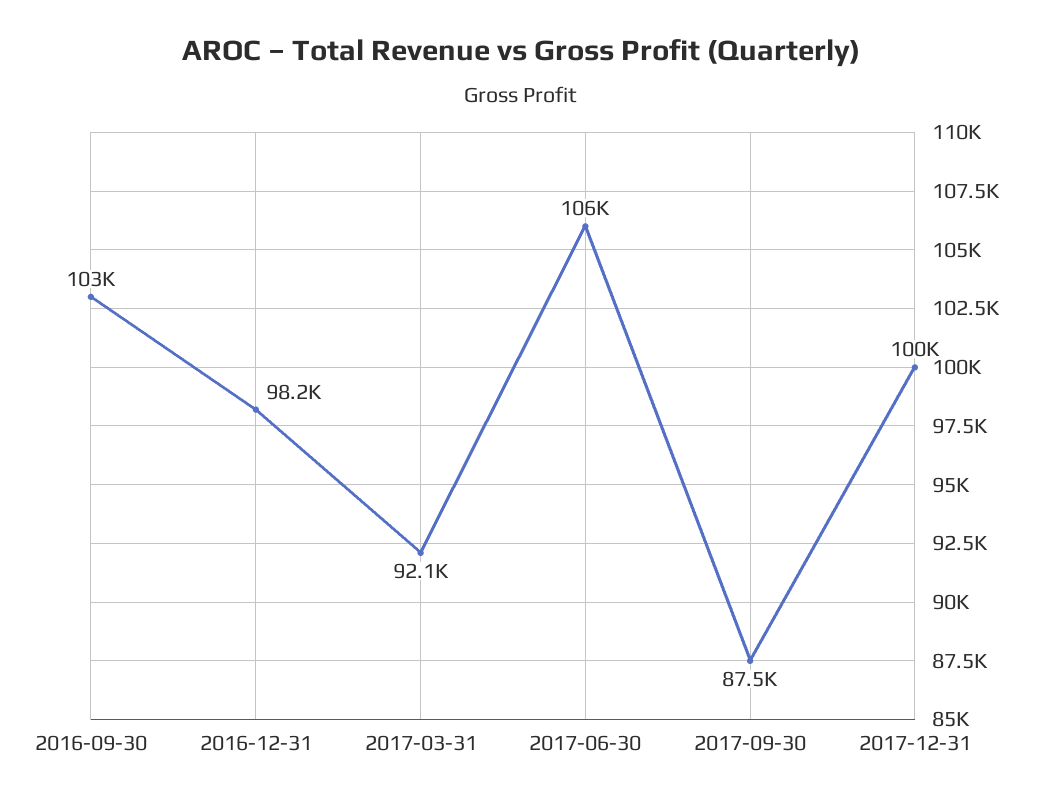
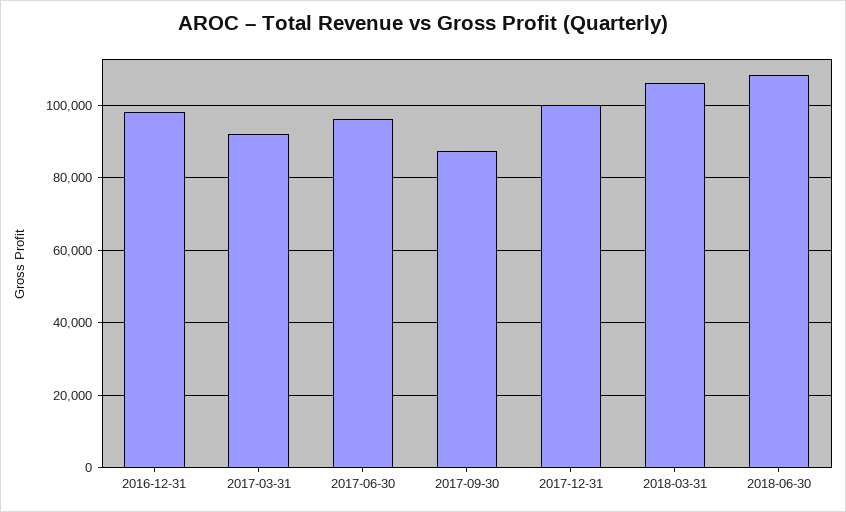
2016-09-30: 103000 -> none
2017-06-30: 106000 -> 96000
2018-03-31: none -> 106000
2018-06-30: none -> 108000

